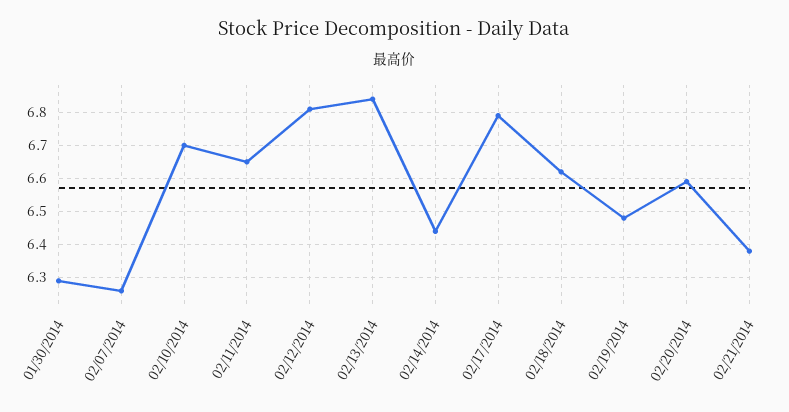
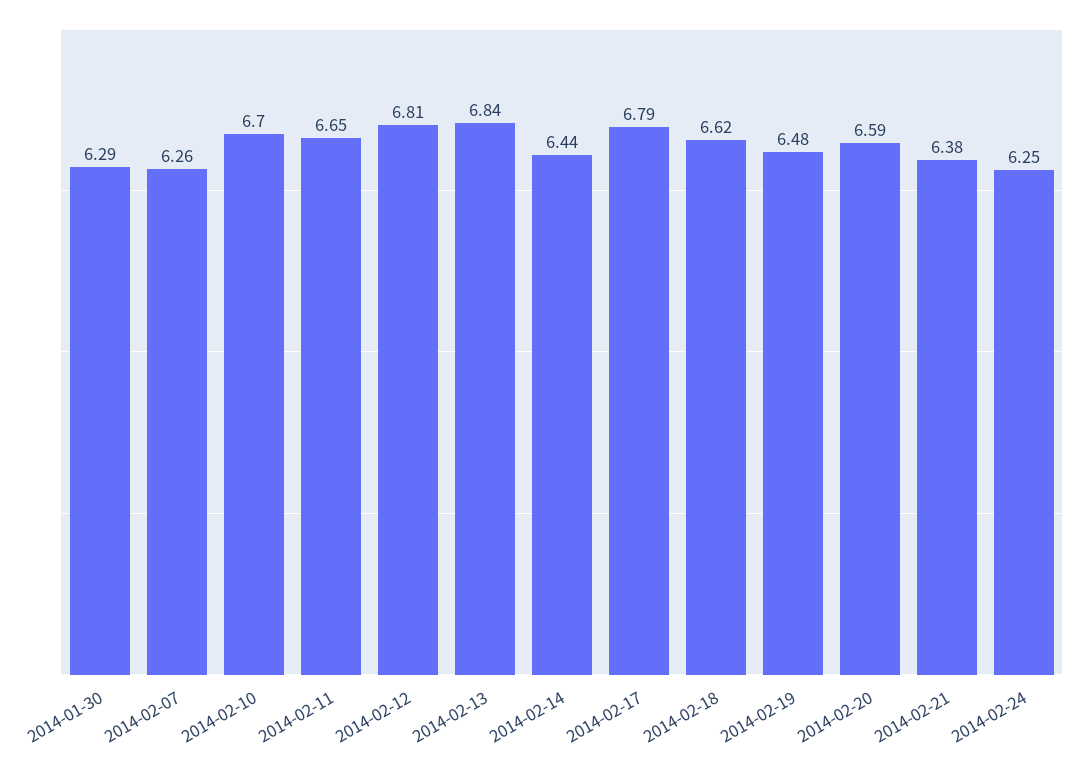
2014-02-24: none -> 6.25

